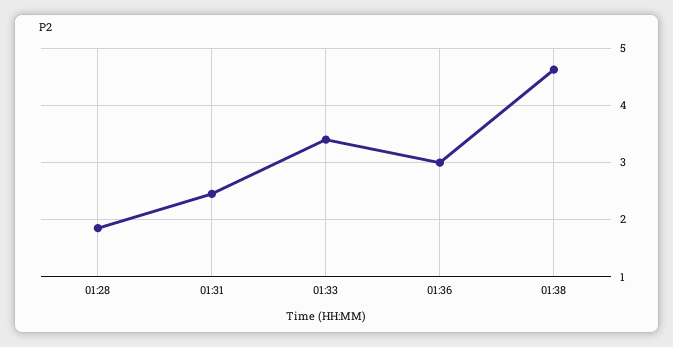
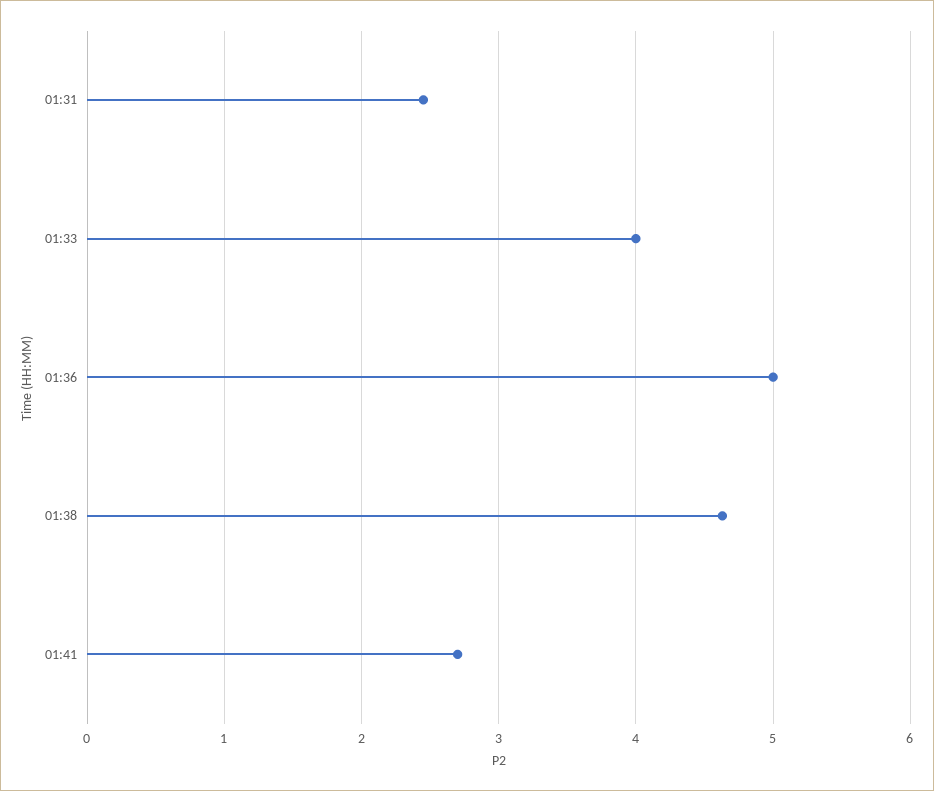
01:28: 1.8 -> none
01:33: 3.4 -> 4
01:36: 3 -> 5
01:41: none -> 2.7

